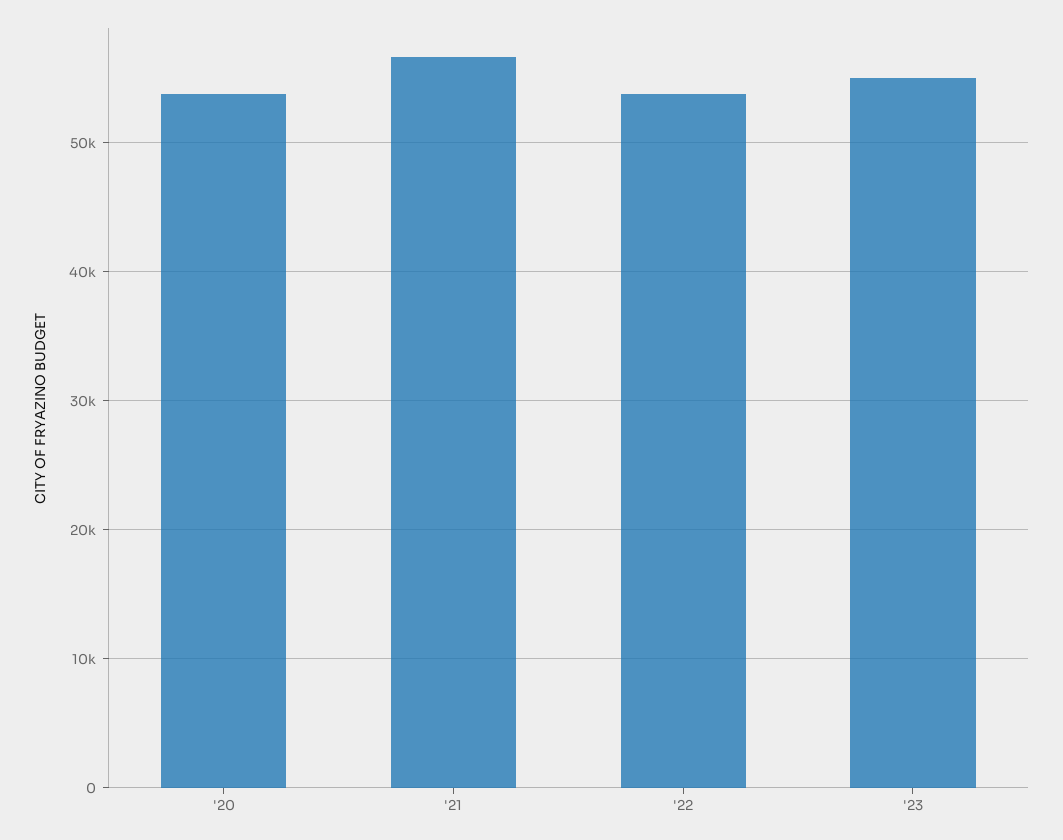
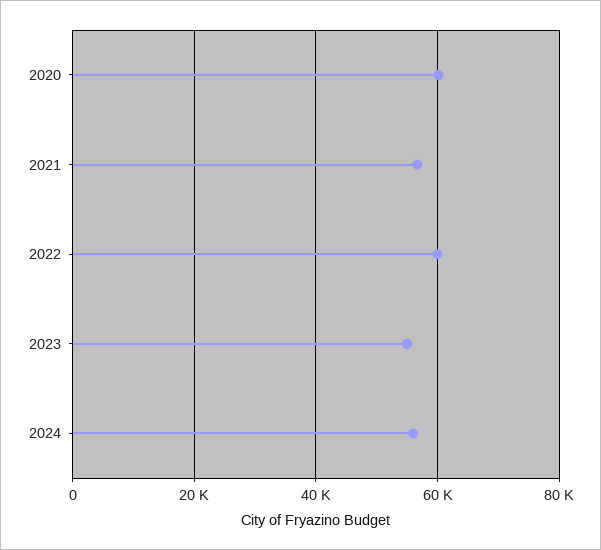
'20: 54000 -> 60000
'22: 54000 -> 60000
2024: none -> 56000

